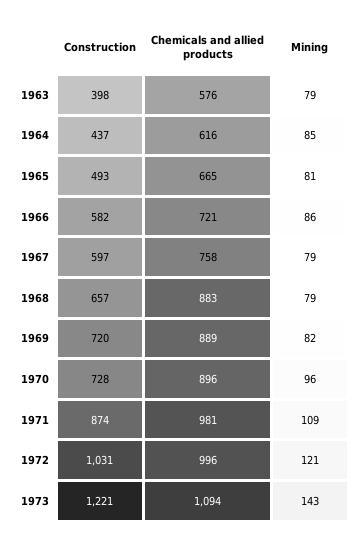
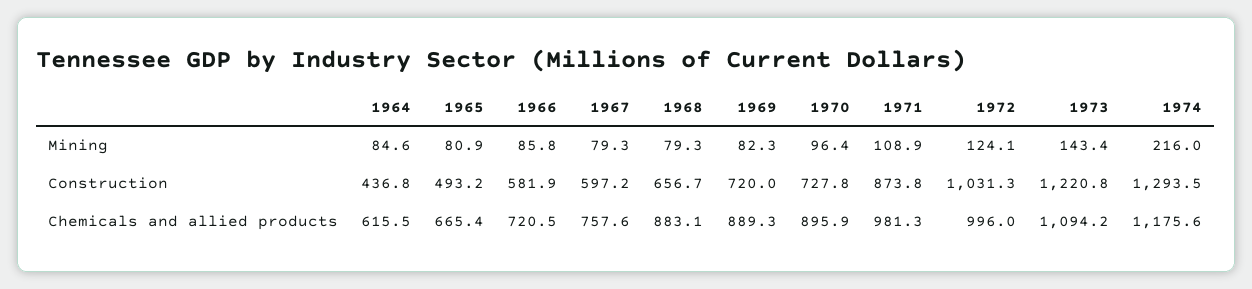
Construction, 1963: 398 -> none
Chemicals and allied products, 1963: 576 -> none
Mining, 1963: 79 -> none
Mining, 1972: 121 -> 124.1
Mining, 1974: none -> 216
Construction, 1974: none -> 1293.5
Chemicals and allied products, 1974: none -> 1175.6

